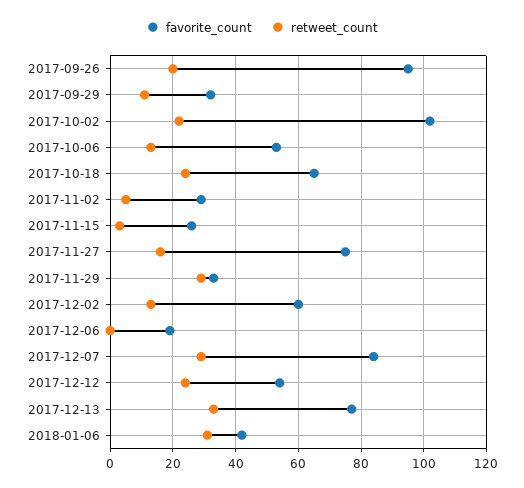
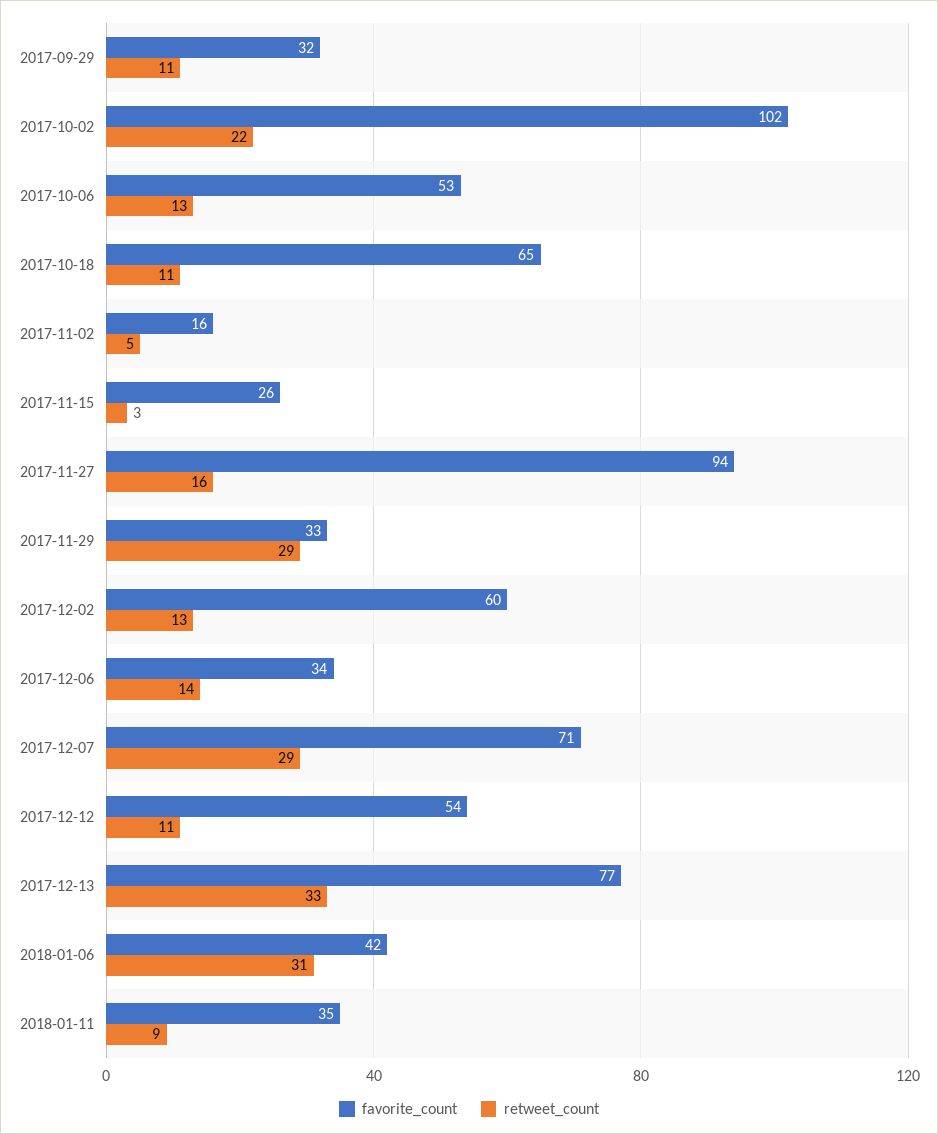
favorite_count, 2017-09-26: 95 -> none
retweet_count, 2017-09-26: 20 -> none
retweet_count, 2017-10-18: 25 -> 11
favorite_count, 2017-11-02: 30 -> 16
favorite_count, 2017-11-27: 75 -> 94
favorite_count, 2017-12-06: 20 -> 34
retweet_count, 2017-12-06: 0 -> 14
favorite_count, 2017-12-07: 85 -> 71
retweet_count, 2017-12-12: 25 -> 11
favorite_count, 2018-01-11: none -> 35
retweet_count, 2018-01-11: none -> 9

